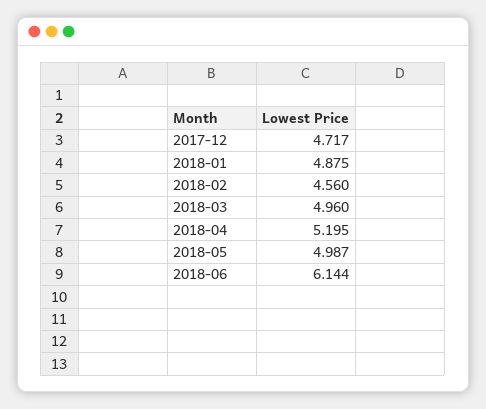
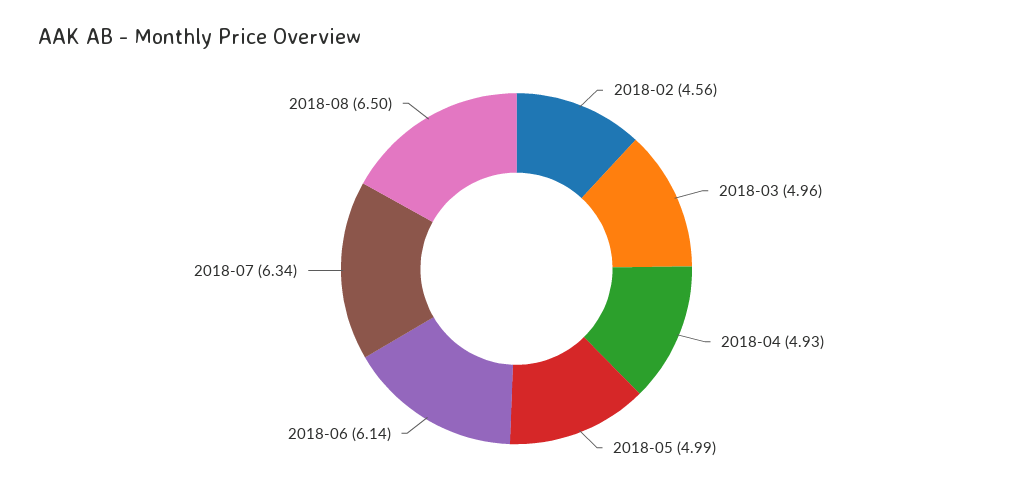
2017-12: 4.717 -> none
2018-01: 4.875 -> none
2018-04: 5.195 -> 4.93
2018-07: none -> 6.34
2018-08: none -> 6.5

